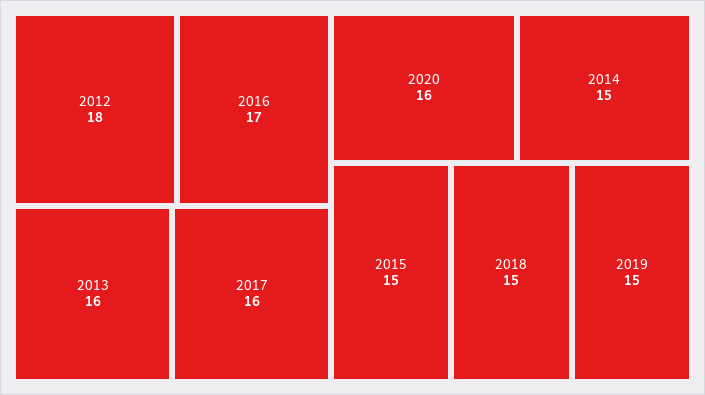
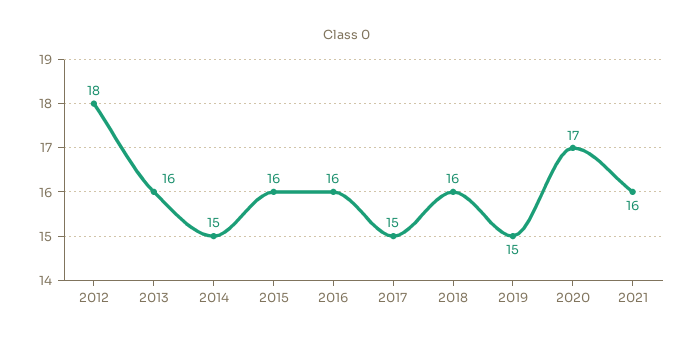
2016: 17 -> 16
2017: 16 -> 15
2020: 16 -> 17
2015: 15 -> 16
2018: 15 -> 16
2021: none -> 16

